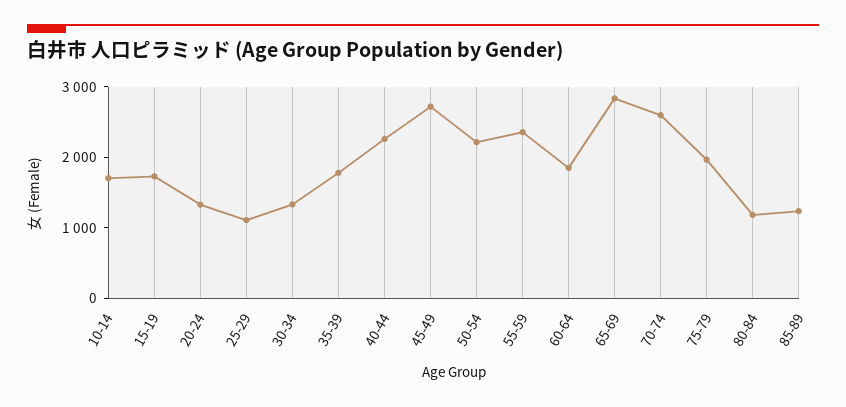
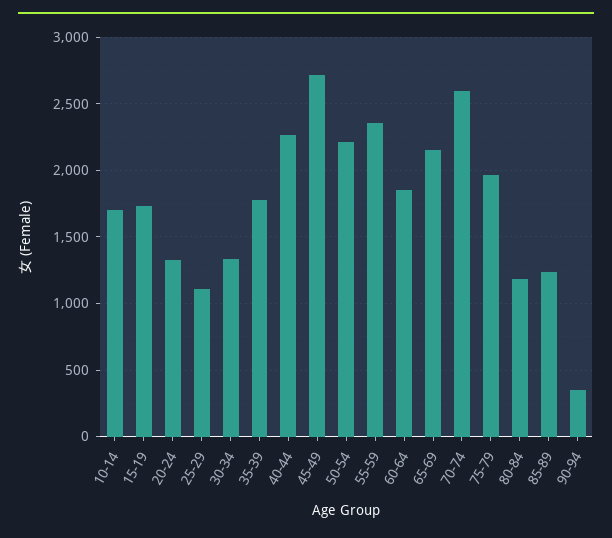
65-69: 2800 -> 2150
90-94: none -> 350

